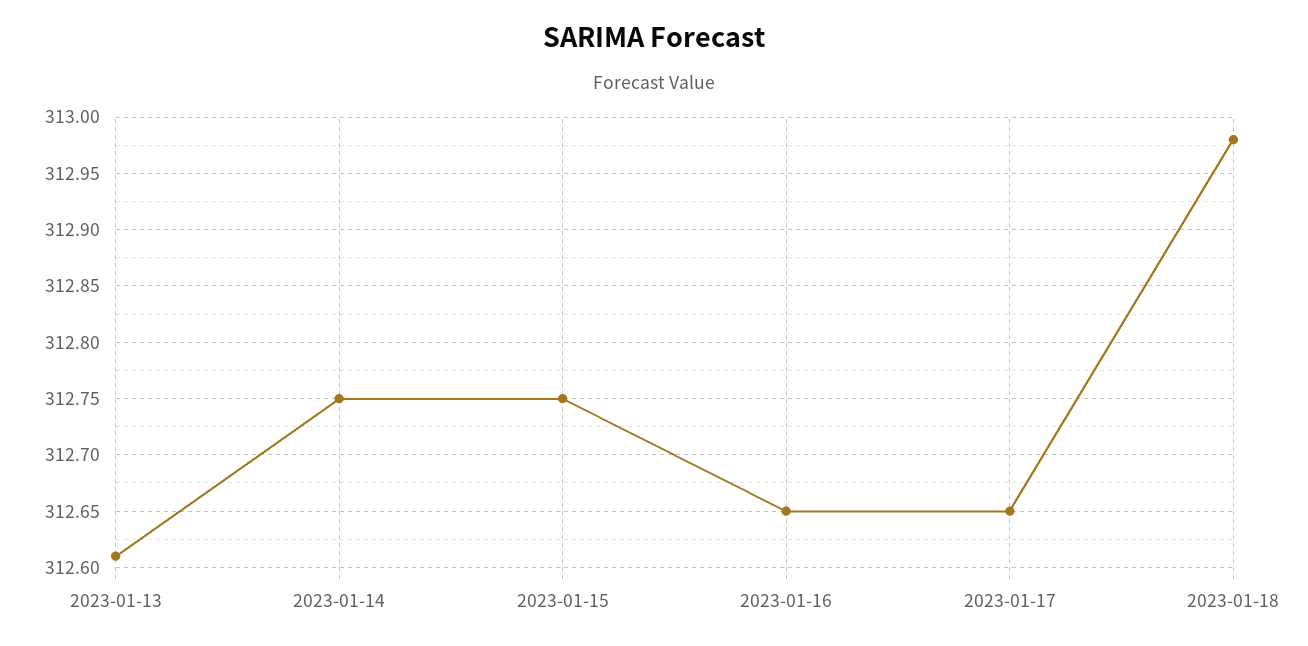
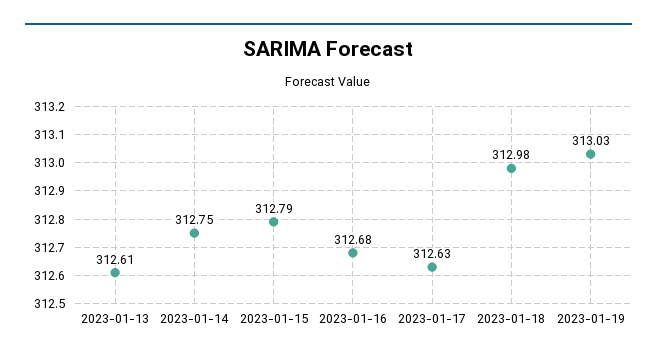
2023-01-15: 312.75 -> 312.79
2023-01-16: 312.65 -> 312.68
2023-01-17: 312.65 -> 312.63
2023-01-19: none -> 313.03

